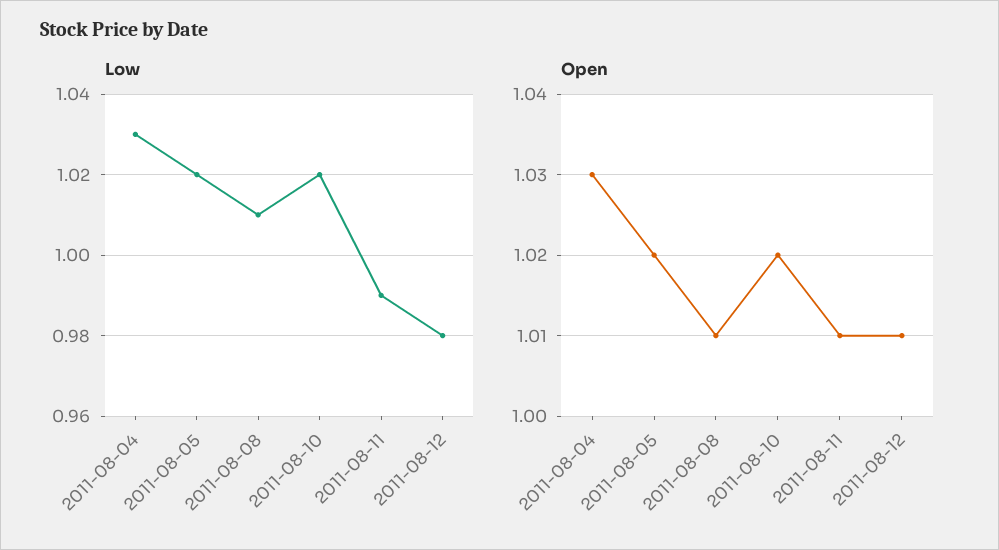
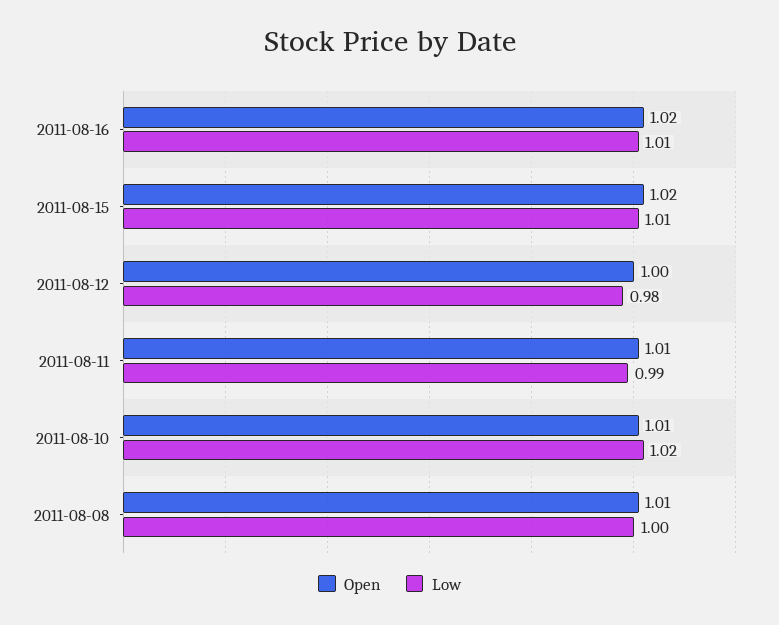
Low, 2011-08-04: 1.03 -> none
Low, 2011-08-05: 1.02 -> none
Low, 2011-08-08: 1.01 -> 1
Open, 2011-08-04: 1.03 -> none
Open, 2011-08-05: 1.02 -> none
Open, 2011-08-10: 1.02 -> 1.01
Open, 2011-08-12: 1.01 -> 1
Open, 2011-08-16: none -> 1.02
Low, 2011-08-16: none -> 1.01
Open, 2011-08-15: none -> 1.02
Low, 2011-08-15: none -> 1.01

